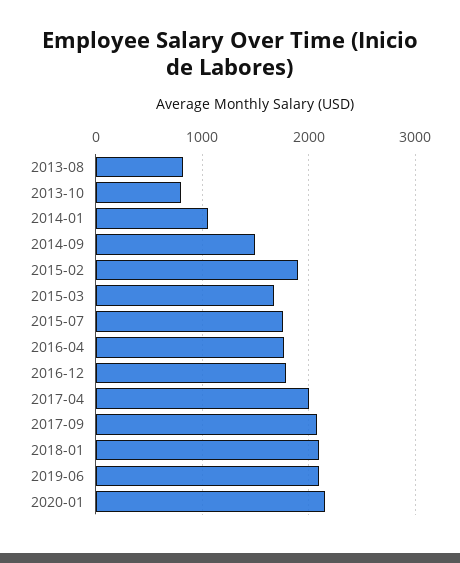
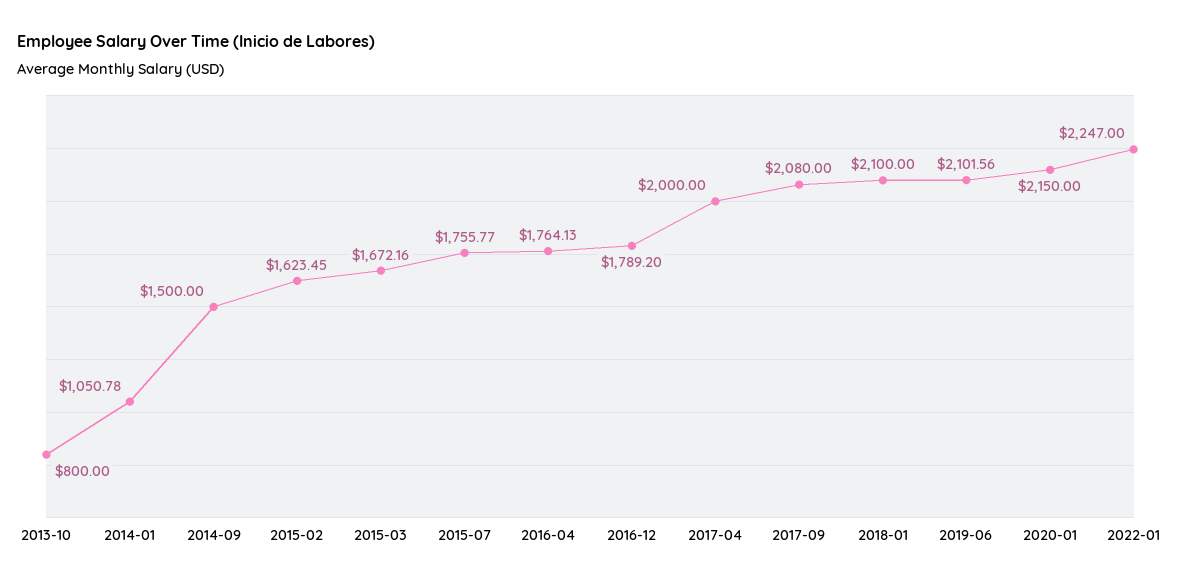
2013-08: 800 -> none
2015-02: 1900 -> 1623.45
2022-01: none -> 2247

